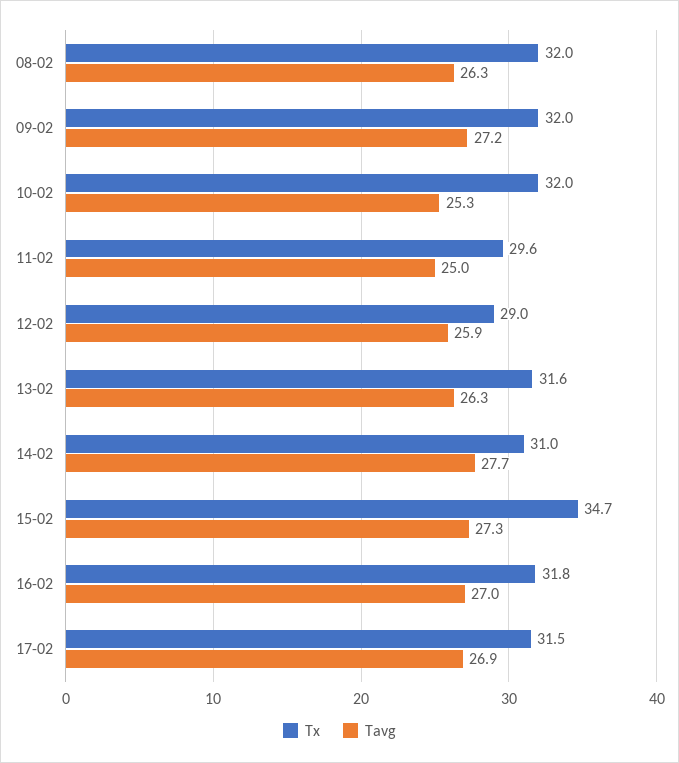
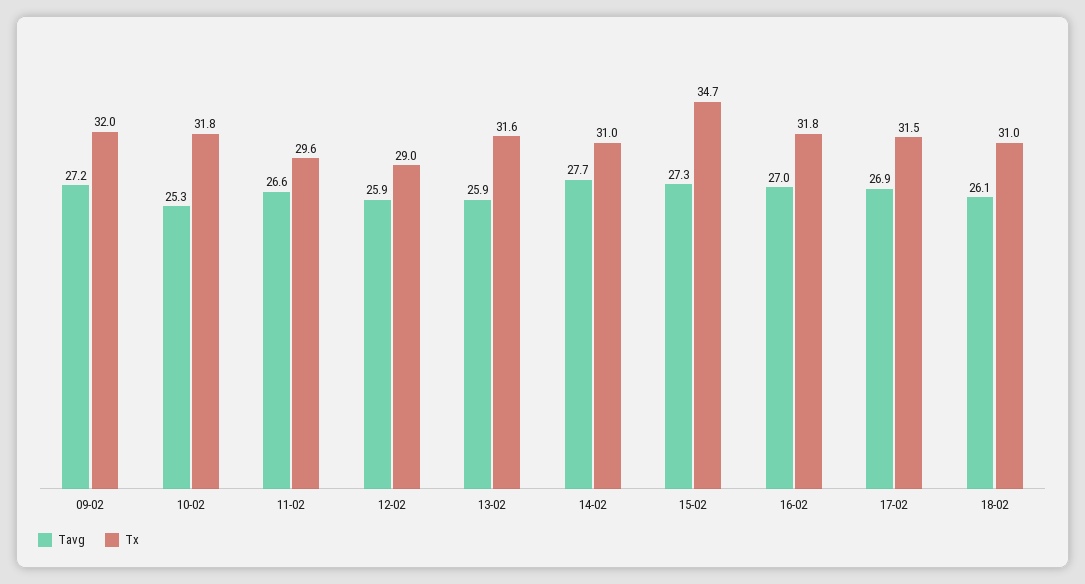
Tx, 08-02: 32 -> none
Tavg, 08-02: 26.3 -> none
Tx, 10-02: 32 -> 31.8
Tavg, 11-02: 25 -> 26.6
Tavg, 13-02: 26.3 -> 25.9
Tavg, 18-02: none -> 26.1
Tx, 18-02: none -> 31

